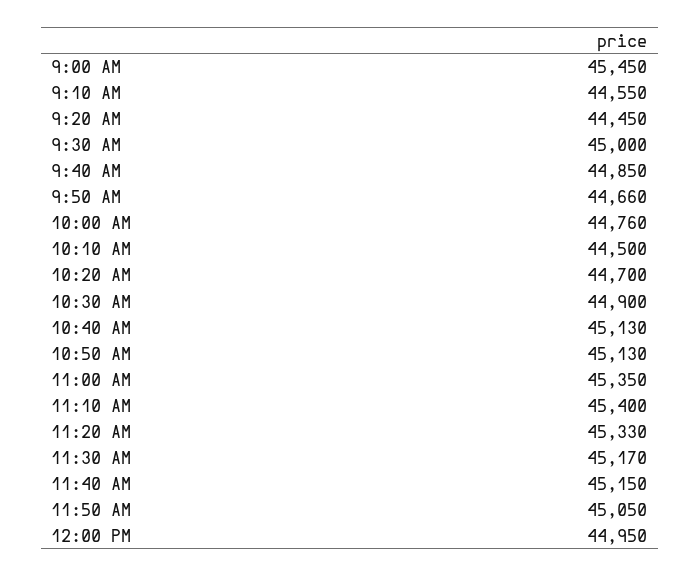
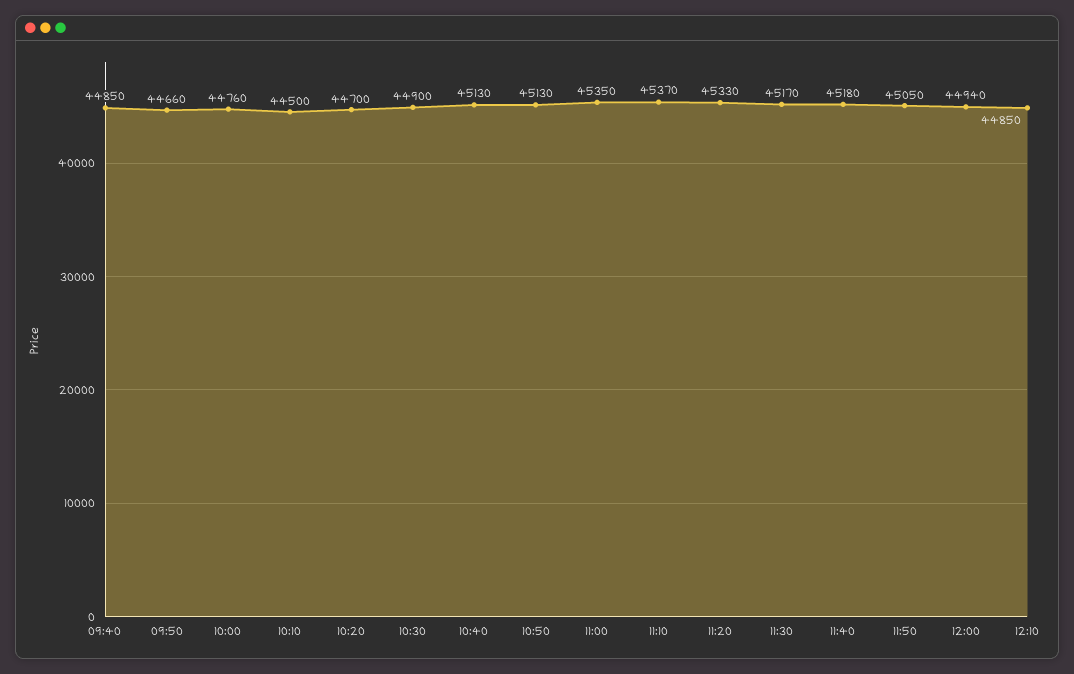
9:00 AM: 45450 -> none
9:10 AM: 44550 -> none
9:20 AM: 44450 -> none
9:30 AM: 45000 -> none
11:10 AM: 45400 -> 45370
11:40 AM: 45150 -> 45180
12:00 PM: 44950 -> 44940
12:10: none -> 44850

